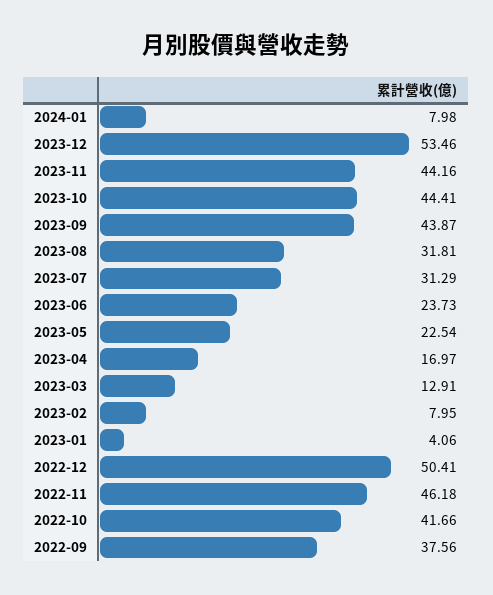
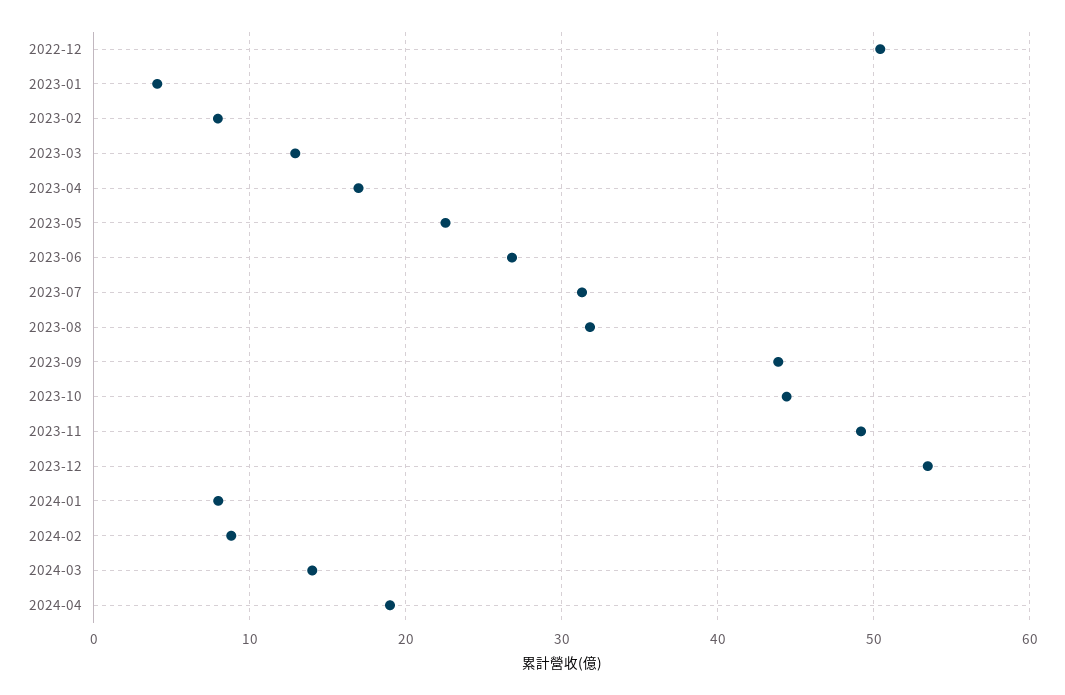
2023-11: 44.16 -> 49
2023-06: 23.73 -> 27
2022-11: 46.18 -> none
2022-10: 41.66 -> none
2022-09: 37.56 -> none
2024-02: none -> 9
2024-03: none -> 14
2024-04: none -> 19

